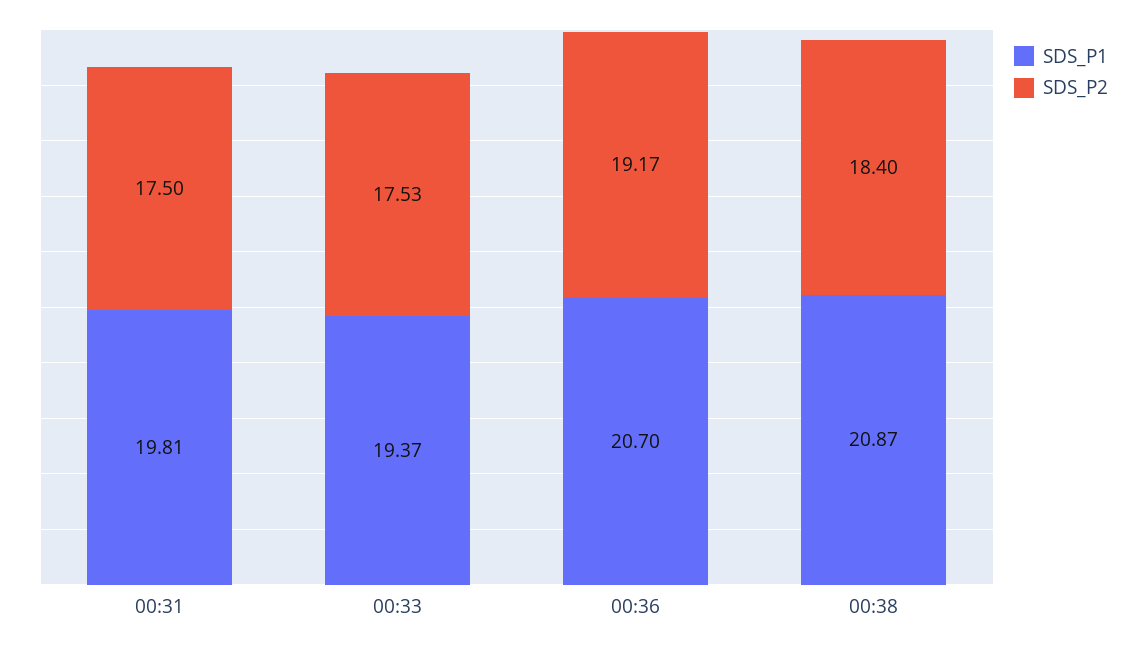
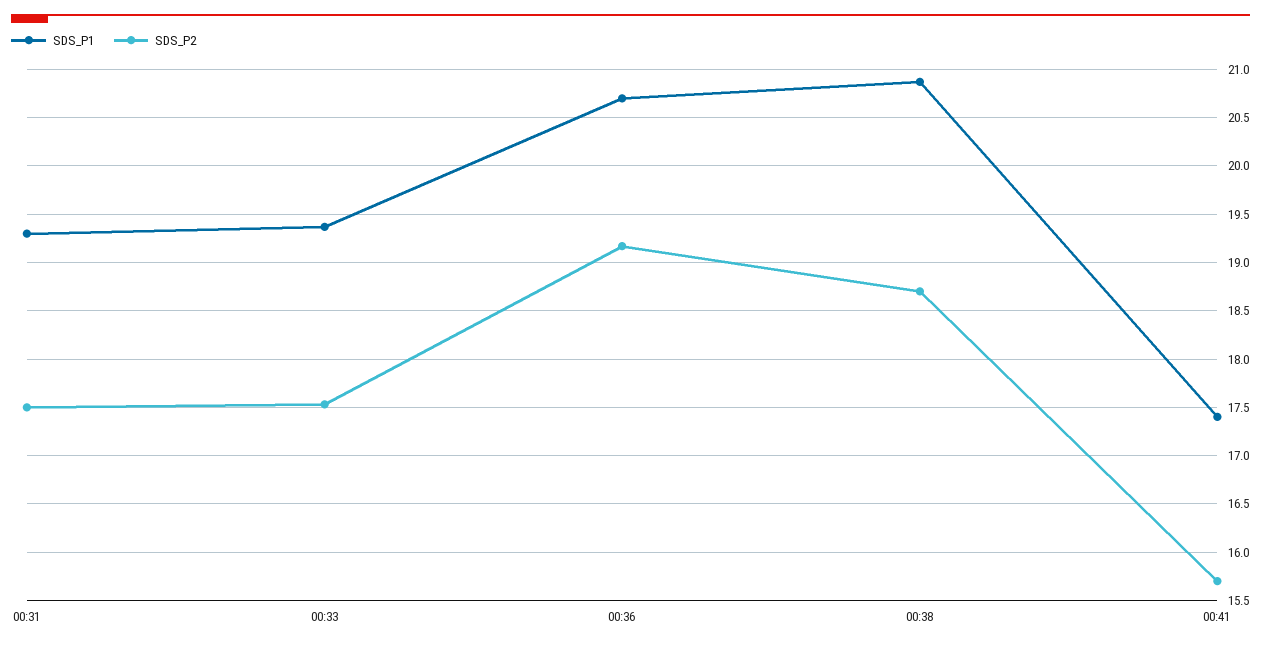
SDS_P1, 00:31: 19.81 -> 19.3
SDS_P2, 00:38: 18.4 -> 18.7
SDS_P1, 00:41: none -> 17.4
SDS_P2, 00:41: none -> 15.7

